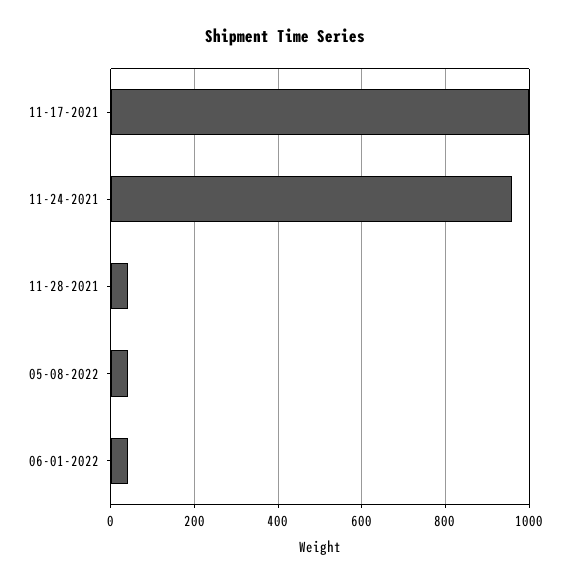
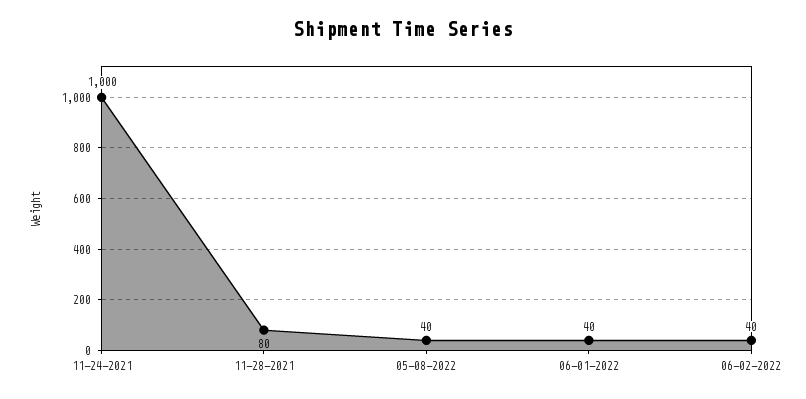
11-17-2021: 1000 -> none
11-24-2021: 960 -> 1000
11-28-2021: 40 -> 80
06-02-2022: none -> 40

